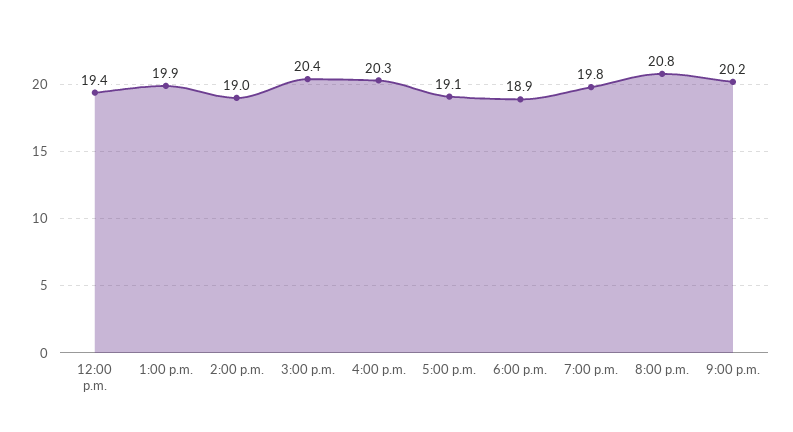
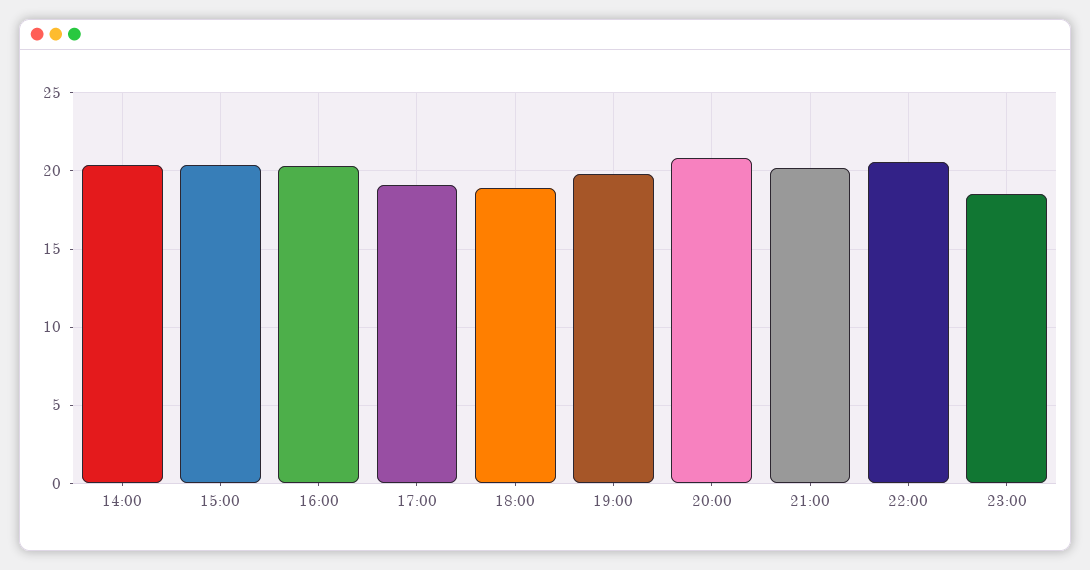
12:00 p.m.: 19.4 -> none
1:00 p.m.: 19.9 -> none
2:00 p.m.: 19 -> 20.5
22:00: none -> 20.5
23:00: none -> 18.5

